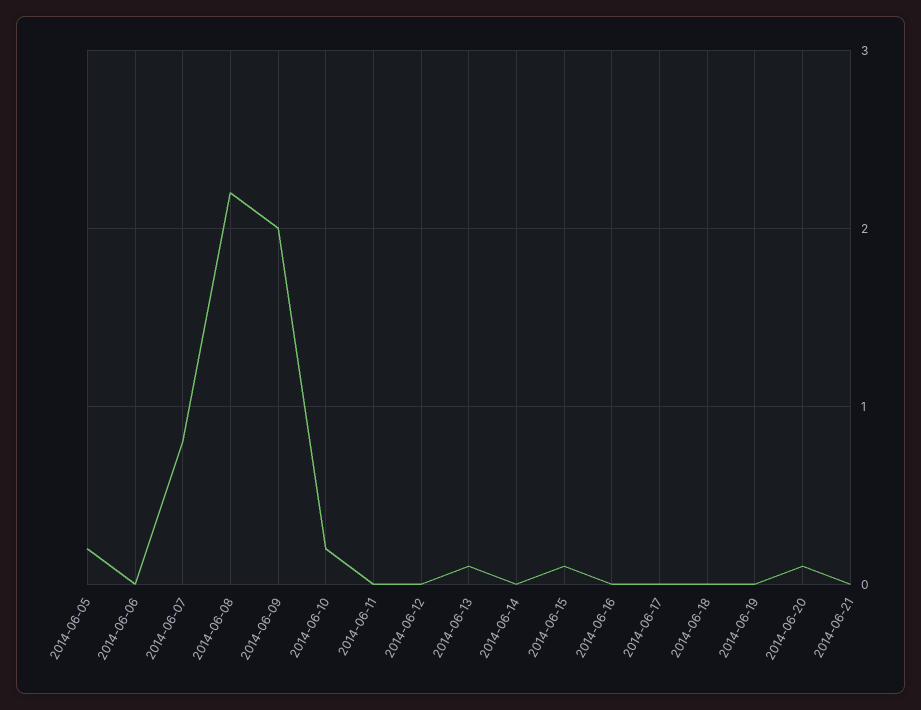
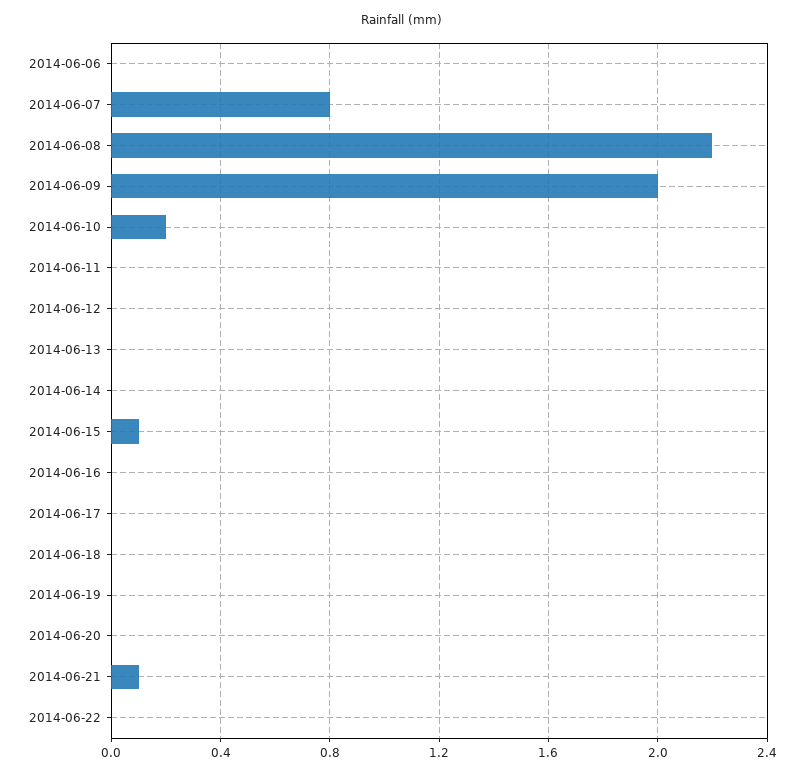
2014-06-05: 0.2 -> none
2014-06-13: 0.1 -> 0
2014-06-20: 0.1 -> 0
2014-06-21: 0 -> 0.1
2014-06-22: none -> 0

